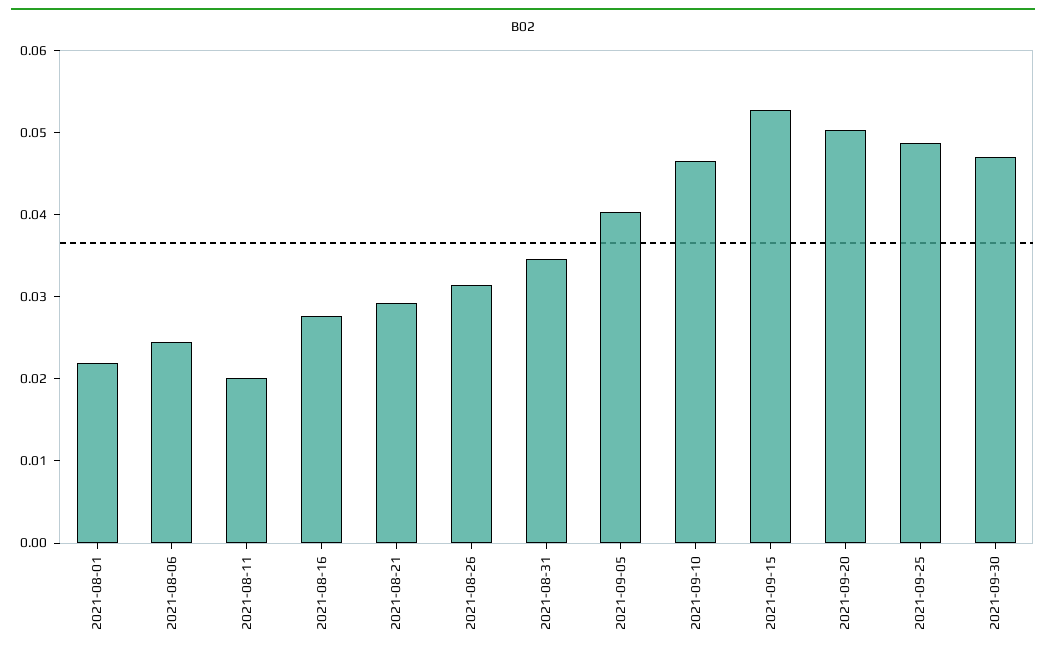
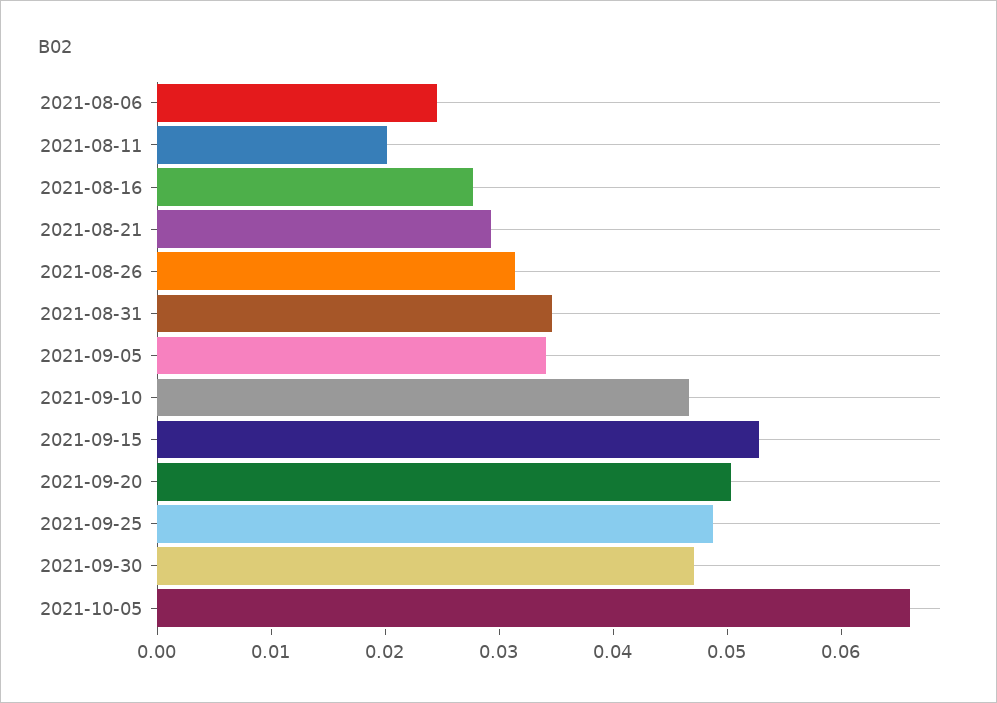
2021-08-01: 0.022 -> none
2021-09-05: 0.04 -> 0.034
2021-10-05: none -> 0.066

